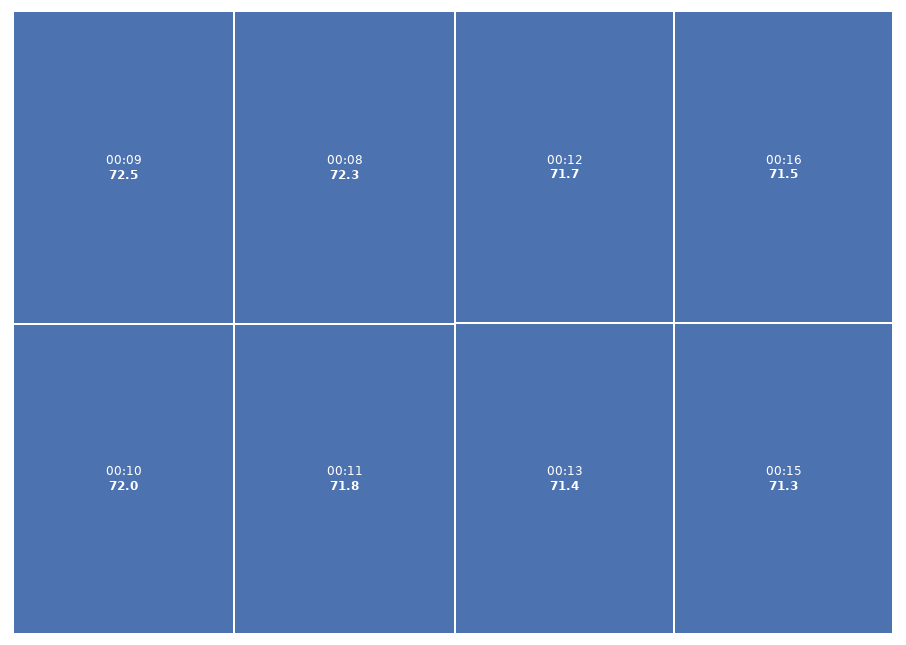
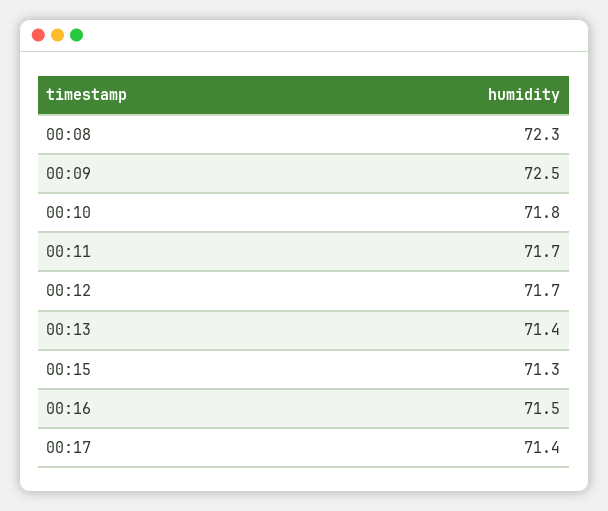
00:10: 72 -> 71.8
00:11: 71.8 -> 71.7
00:17: none -> 71.4

